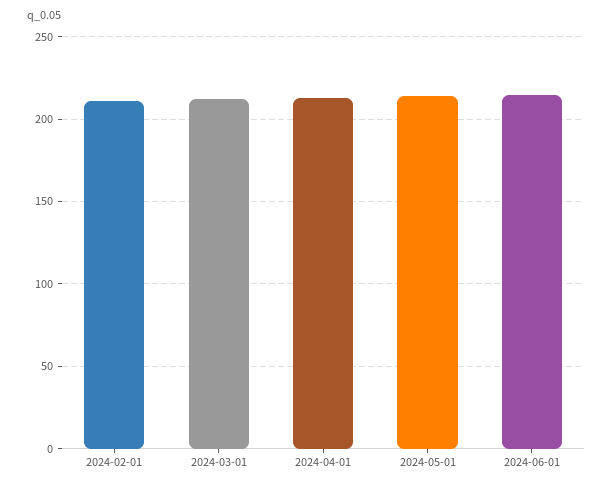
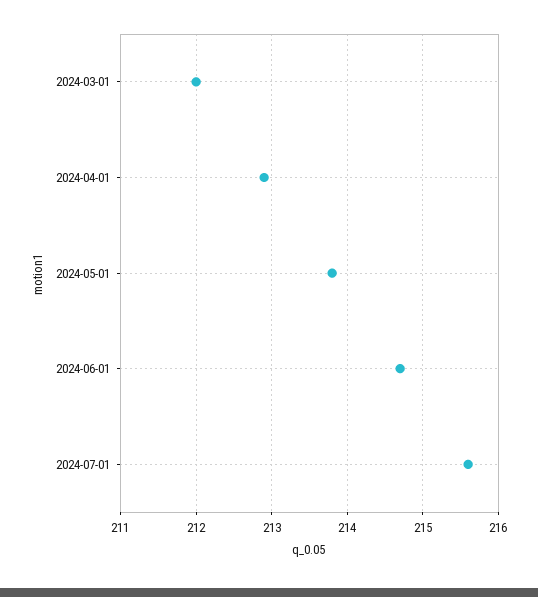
2024-02-01: 210 -> none
2024-07-01: none -> 215.6

